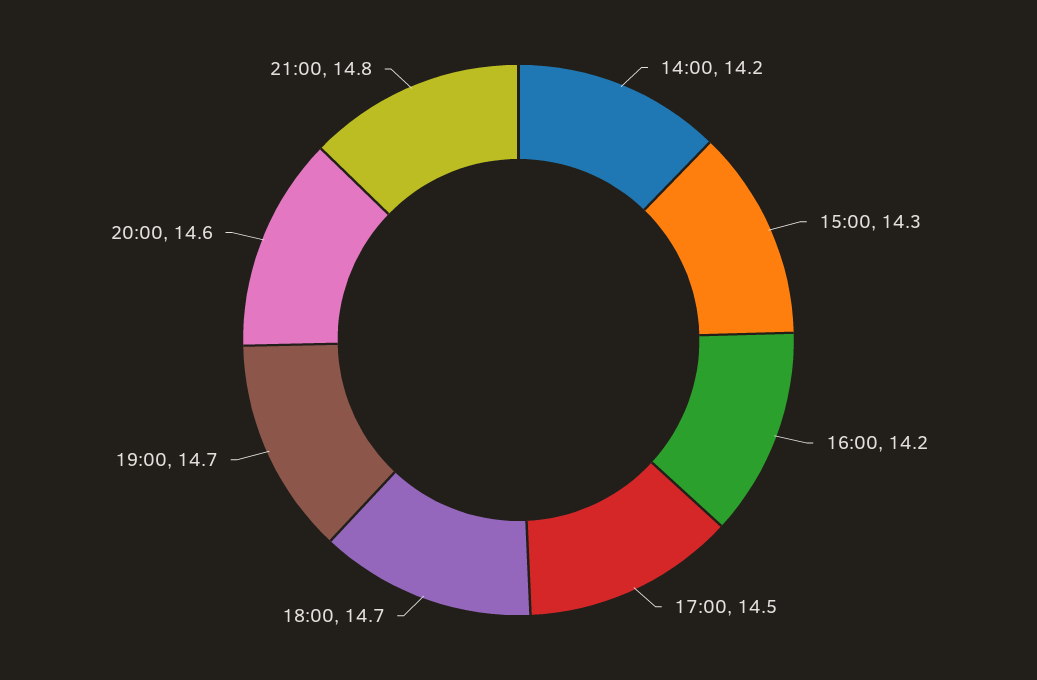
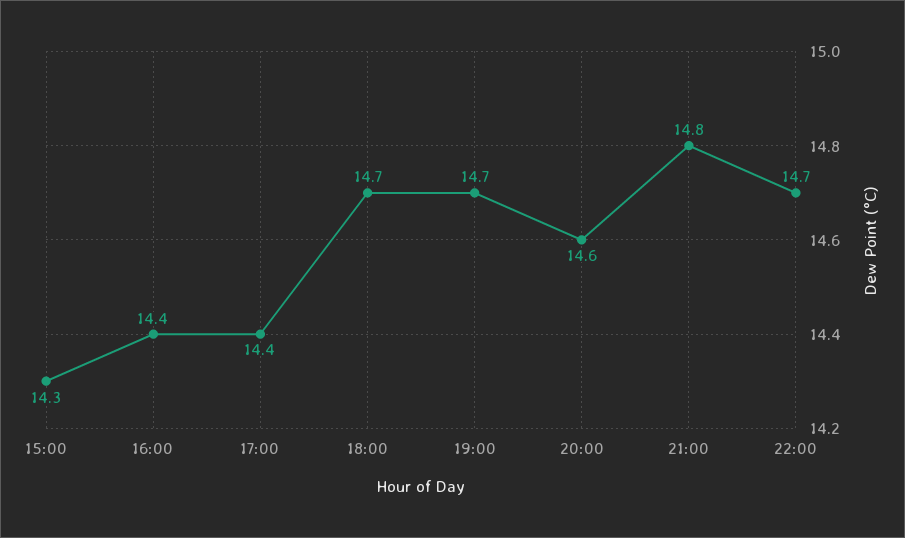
14:00: 14.2 -> none
16:00: 14.2 -> 14.4
17:00: 14.5 -> 14.4
22:00: none -> 14.7

